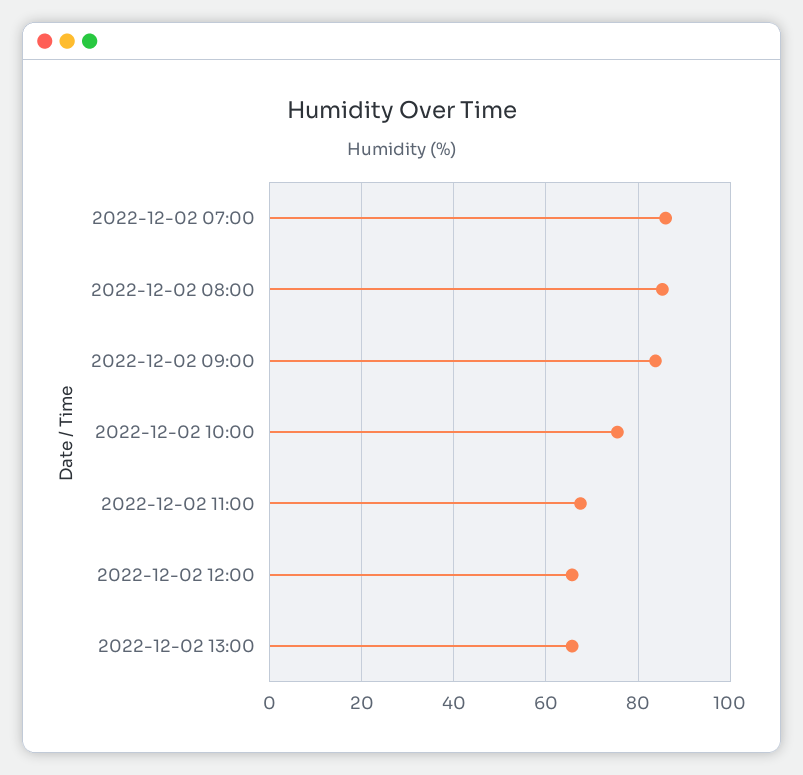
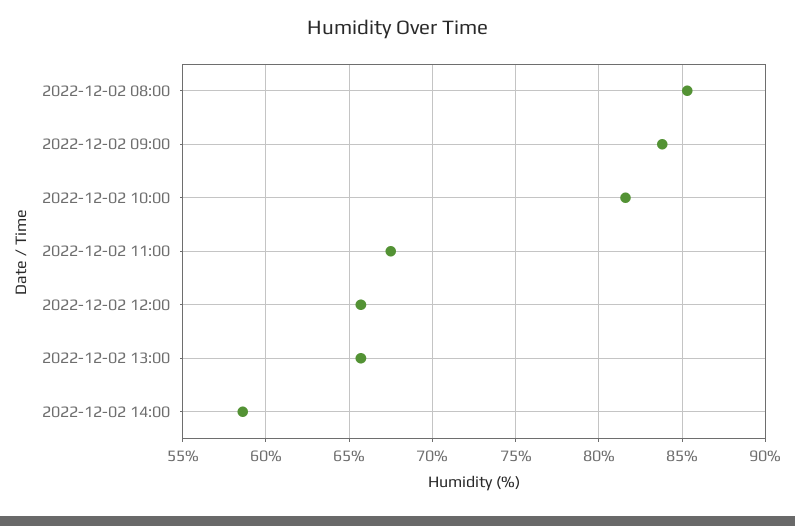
2022-12-02 07:00: 86 -> none
2022-12-02 10:00: 76 -> 81.5
2022-12-02 14:00: none -> 58.5

